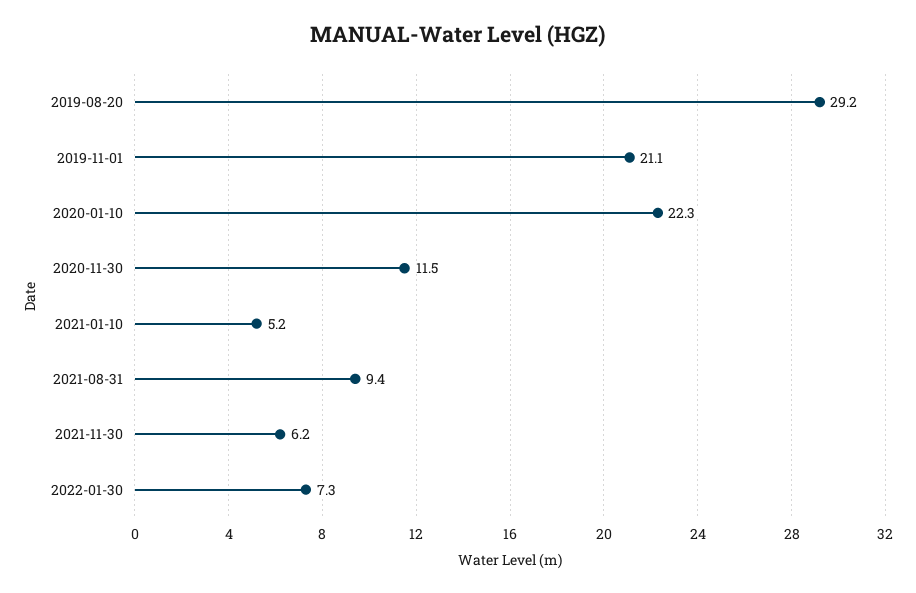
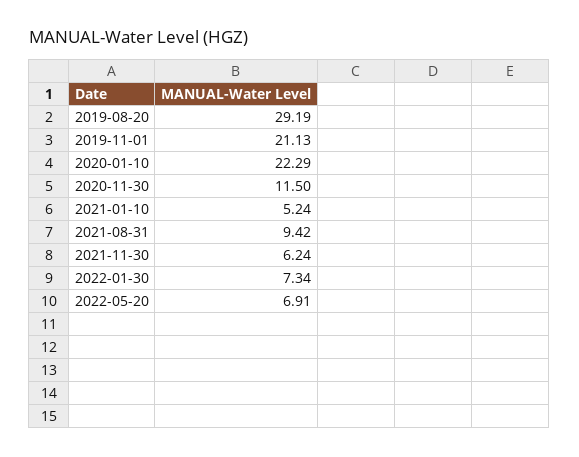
2022-05-20: none -> 6.91

